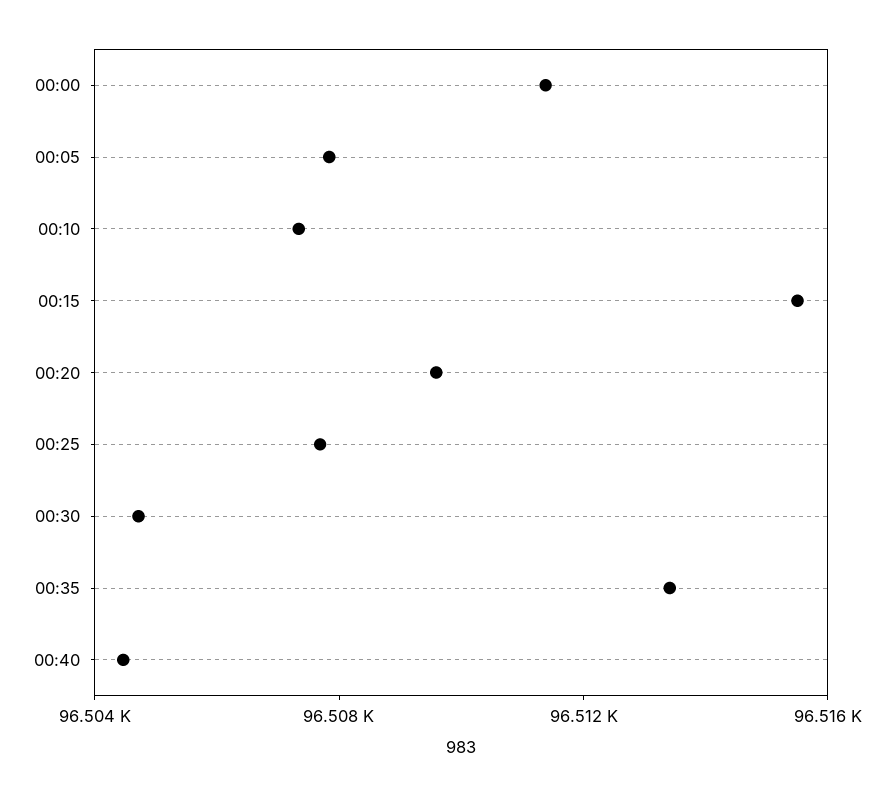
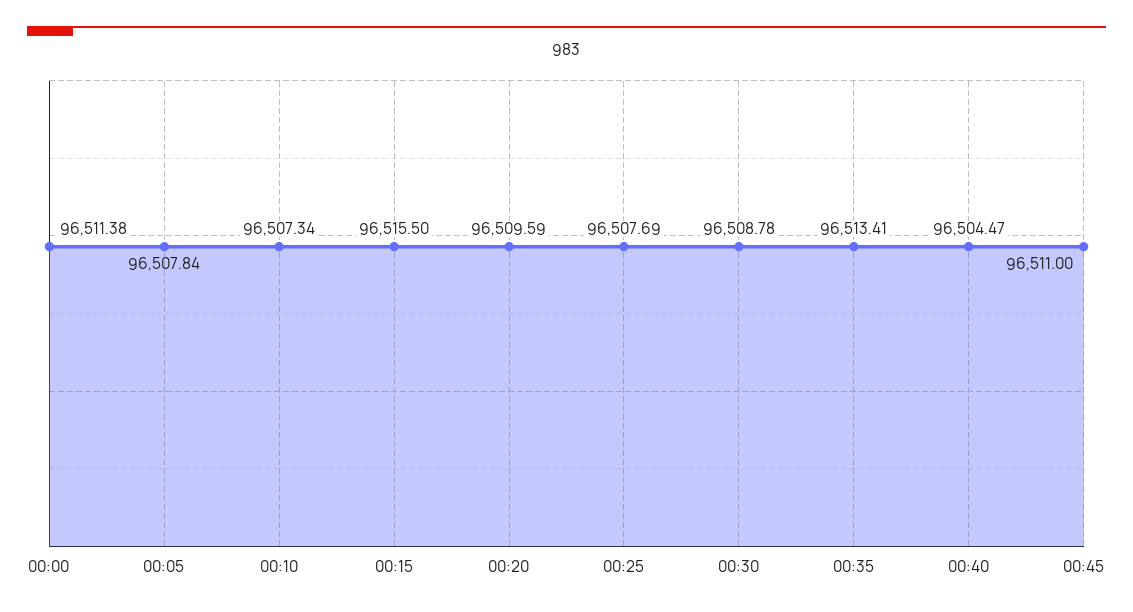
00:30: 96505 -> 96508.78
00:45: none -> 96511

